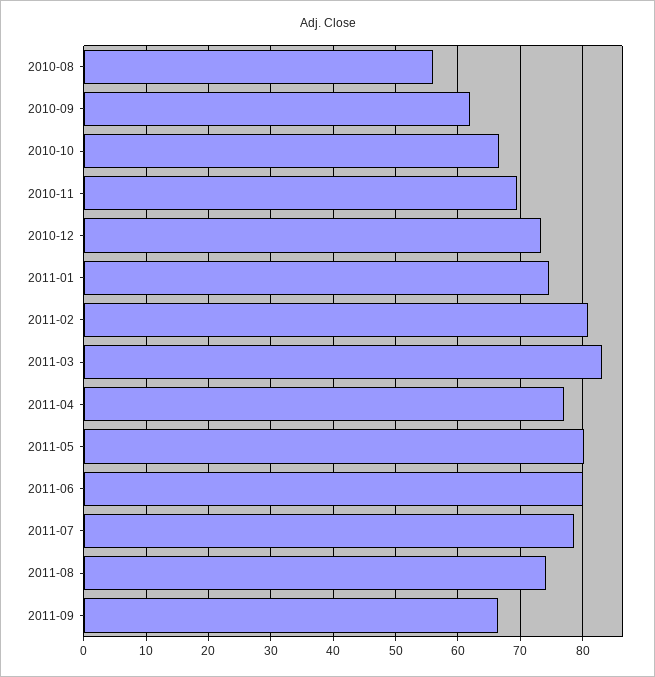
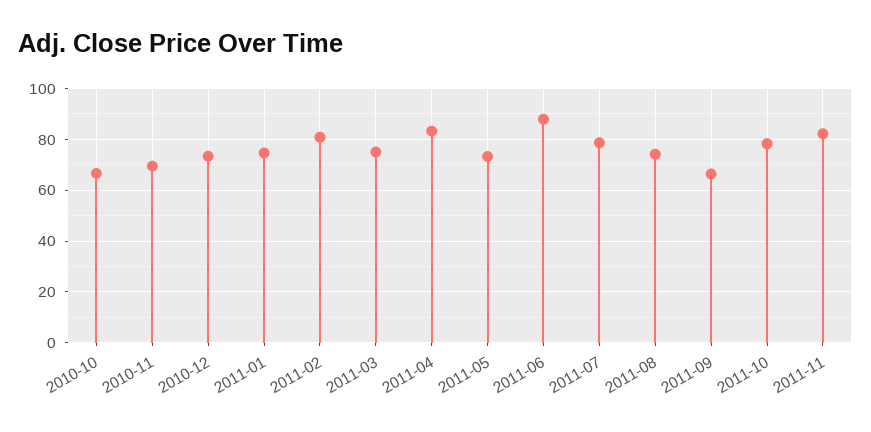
2010-08: 56 -> none
2010-09: 62 -> none
2011-03: 83 -> 75
2011-04: 77 -> 82.5
2011-05: 80 -> 72.5
2011-06: 80 -> 87.5
2011-10: none -> 77.5
2011-11: none -> 82.5

